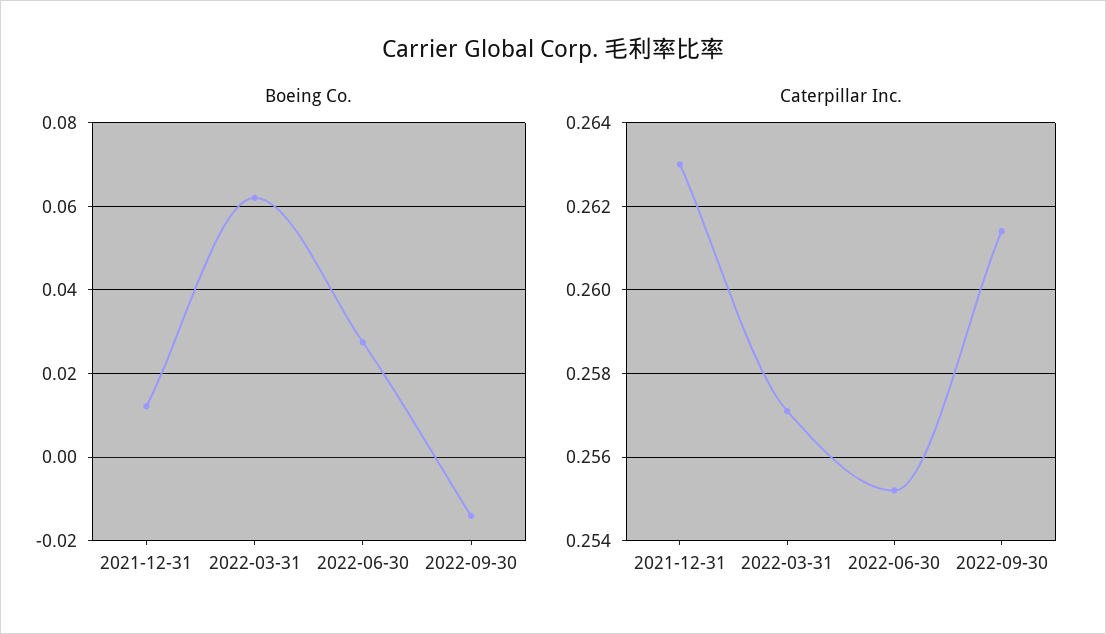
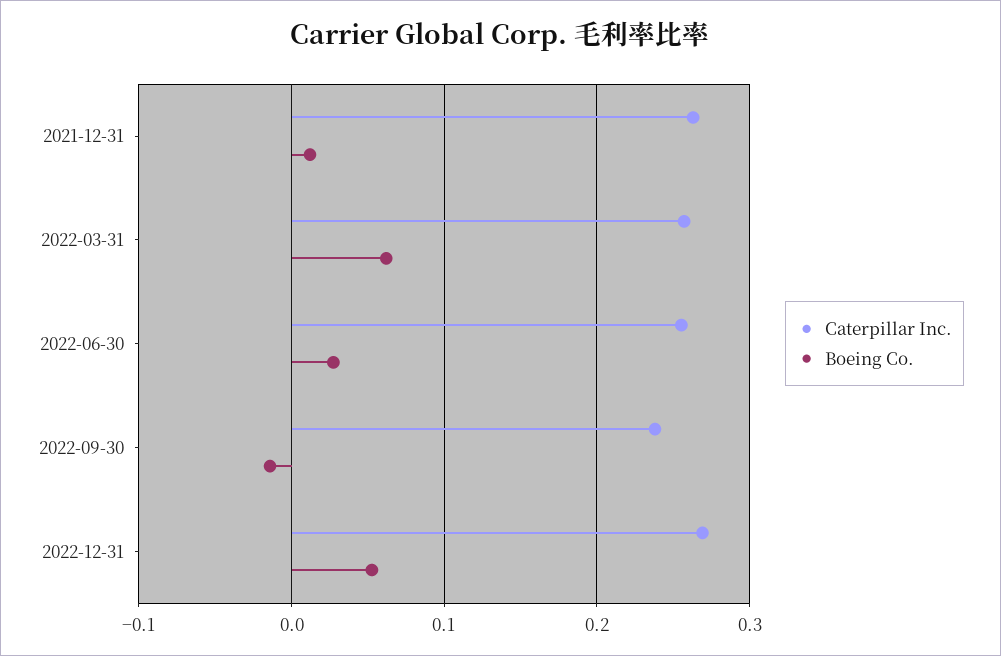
Caterpillar Inc., 2022-09-30: 0.2615 -> 0.24
Caterpillar Inc., 2022-12-31: none -> 0.27
Boeing Co., 2022-12-31: none -> 0.05

